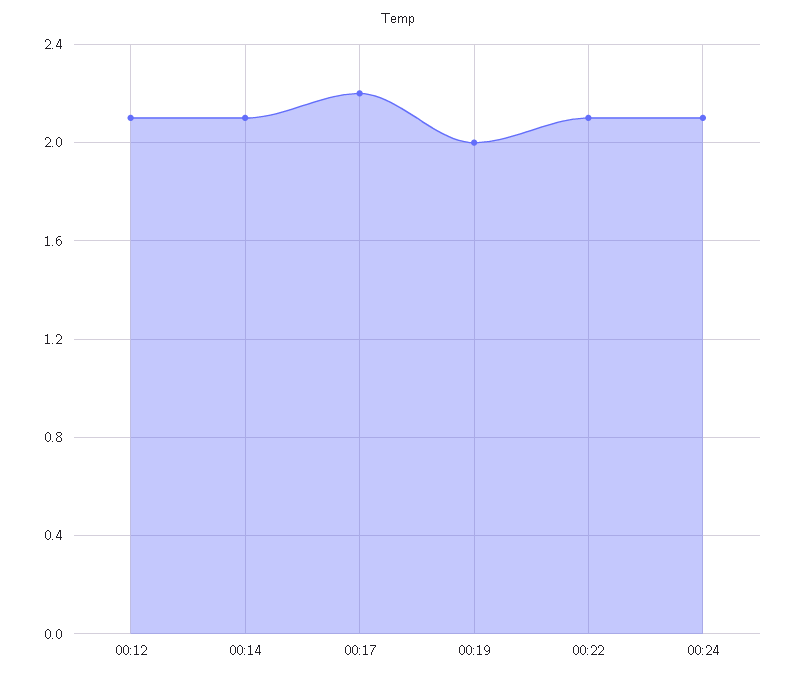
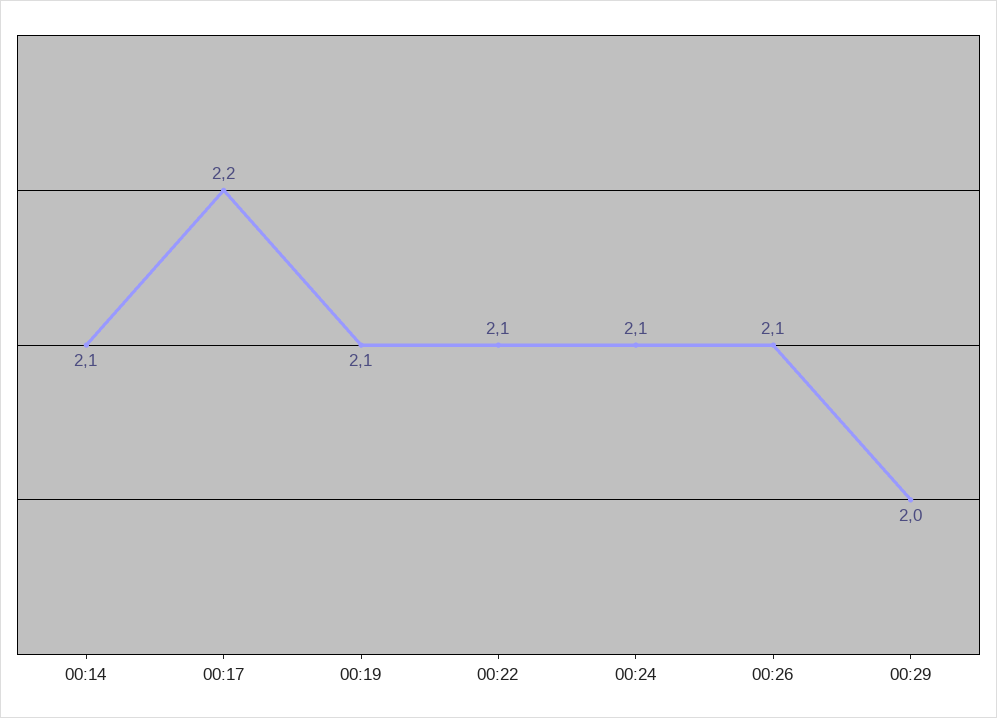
00:12: 2.1 -> none
00:19: 2 -> 2.1
00:26: none -> 2.1
00:29: none -> 2

